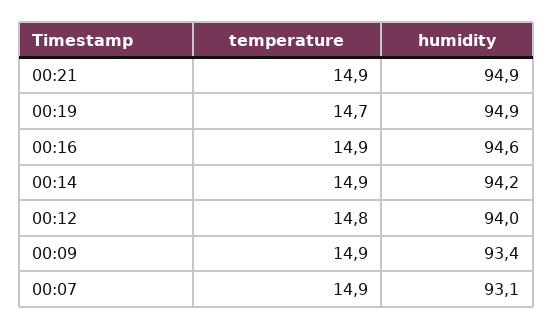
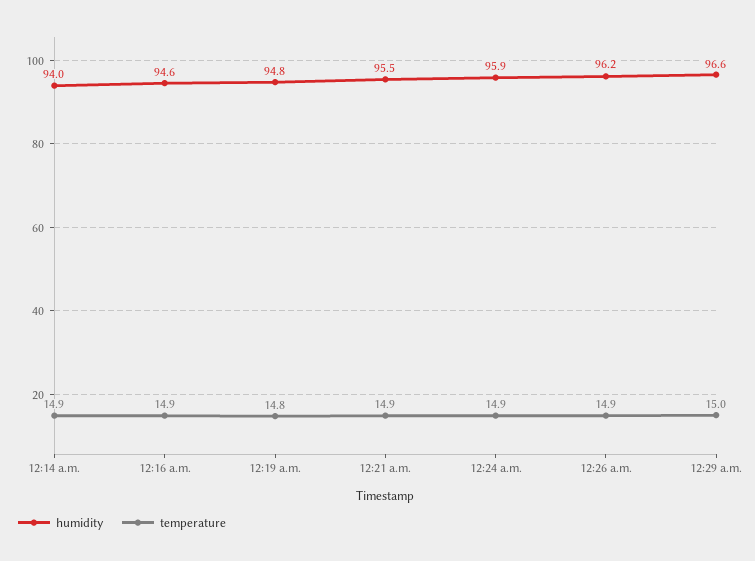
humidity, 00:21: 94.9 -> 95.5
temperature, 00:19: 14.7 -> 14.8
humidity, 00:19: 94.9 -> 94.8
humidity, 00:14: 94.2 -> 94
temperature, 00:12: 14.8 -> none
humidity, 00:12: 94 -> none
temperature, 00:09: 14.9 -> none
humidity, 00:09: 93.4 -> none
temperature, 00:07: 14.9 -> none
humidity, 00:07: 93.1 -> none
humidity, 12:24 a.m.: none -> 95.9
temperature, 12:24 a.m.: none -> 14.9
humidity, 12:26 a.m.: none -> 96.2
temperature, 12:26 a.m.: none -> 14.9
humidity, 12:29 a.m.: none -> 96.6
temperature, 12:29 a.m.: none -> 15

